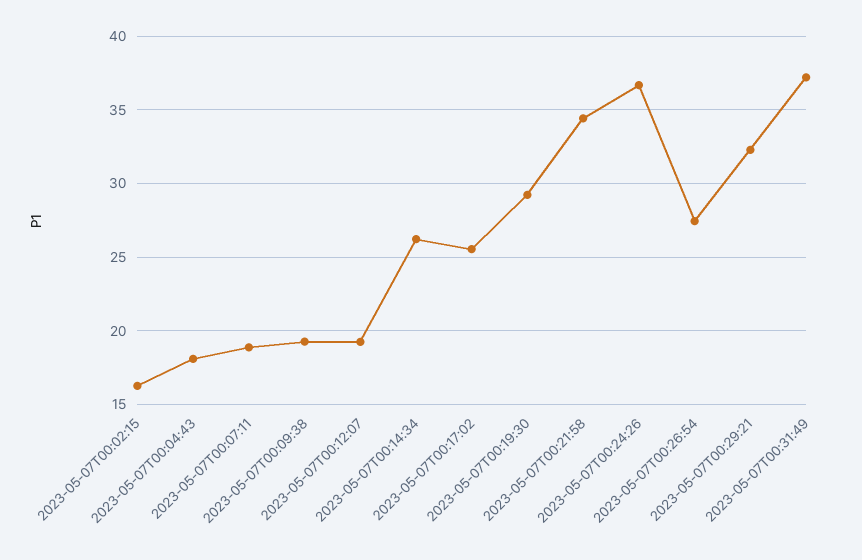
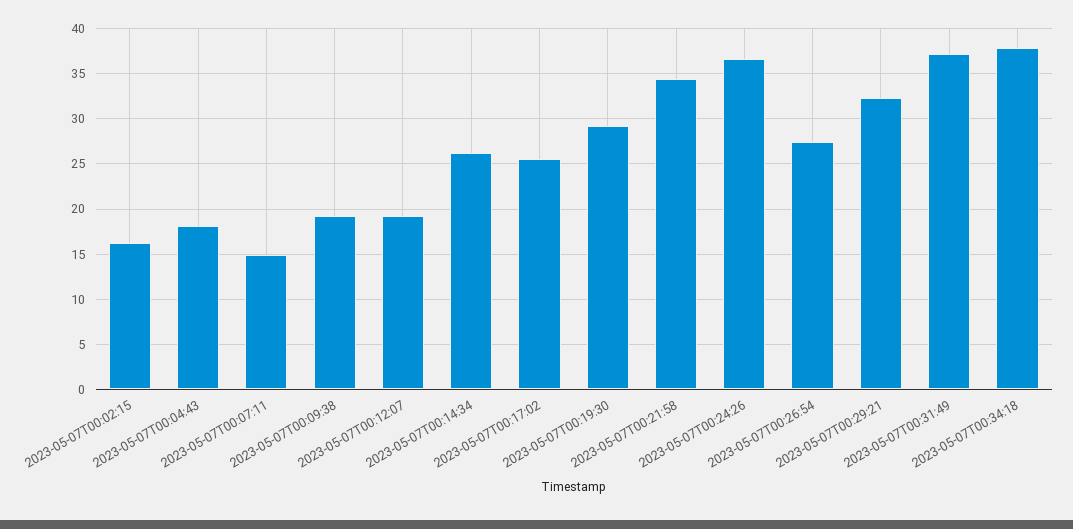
2023-05-07T00:07:11: 19 -> 15
2023-05-07T00:34:18: none -> 38

